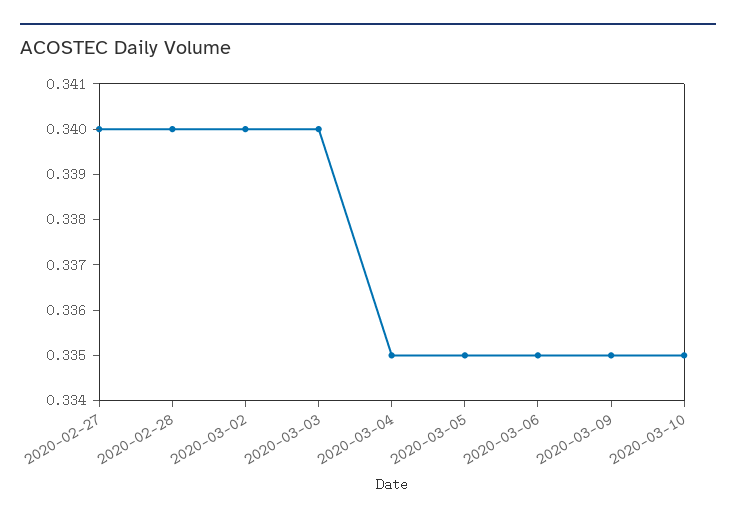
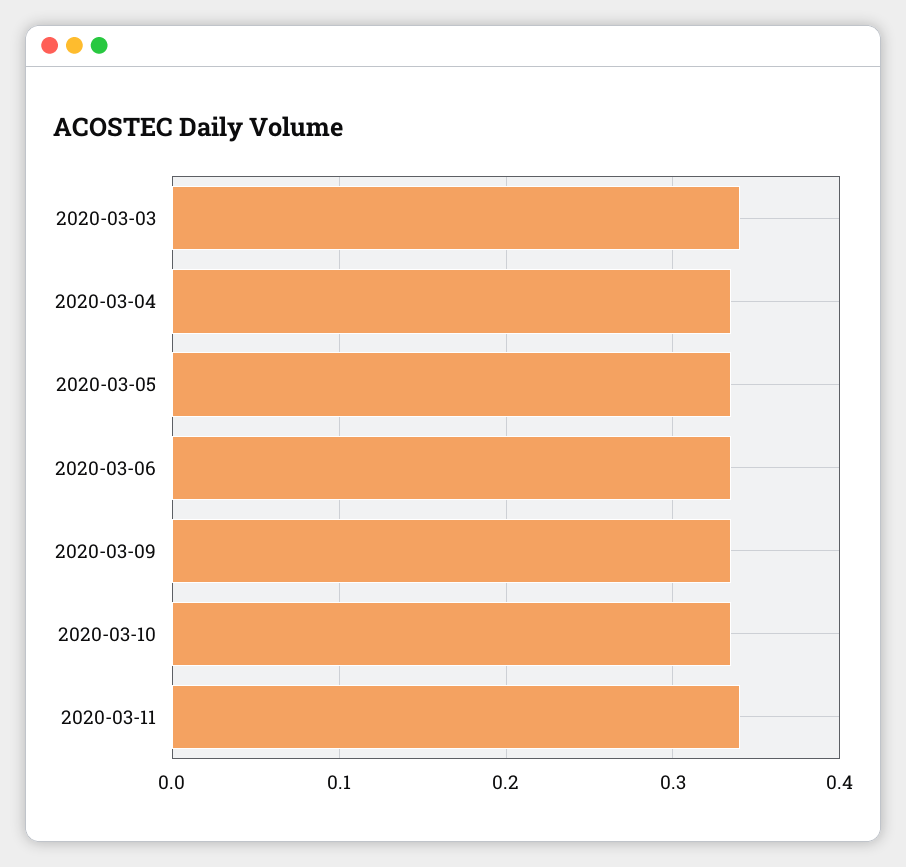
2020-02-27: 0.34 -> none
2020-02-28: 0.34 -> none
2020-03-02: 0.34 -> none
2020-03-11: none -> 0.34

